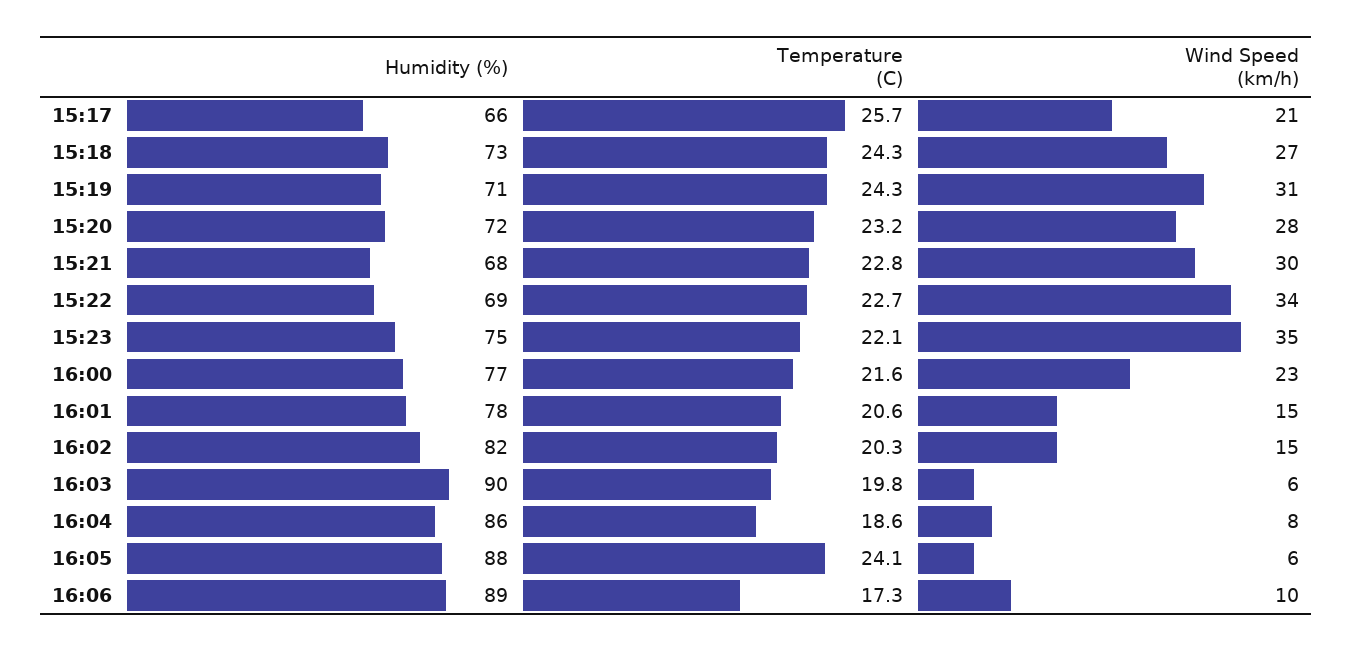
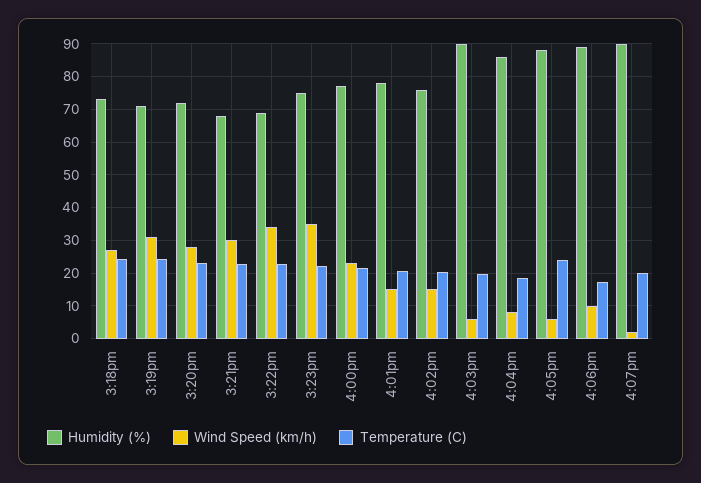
Humidity (%), 15:17: 66 -> none
Temperature (C), 15:17: 25.7 -> none
Wind Speed (km/h), 15:17: 21 -> none
Humidity (%), 16:02: 82 -> 76
Humidity (%), 4:07pm: none -> 90
Wind Speed (km/h), 4:07pm: none -> 2
Temperature (C), 4:07pm: none -> 20

